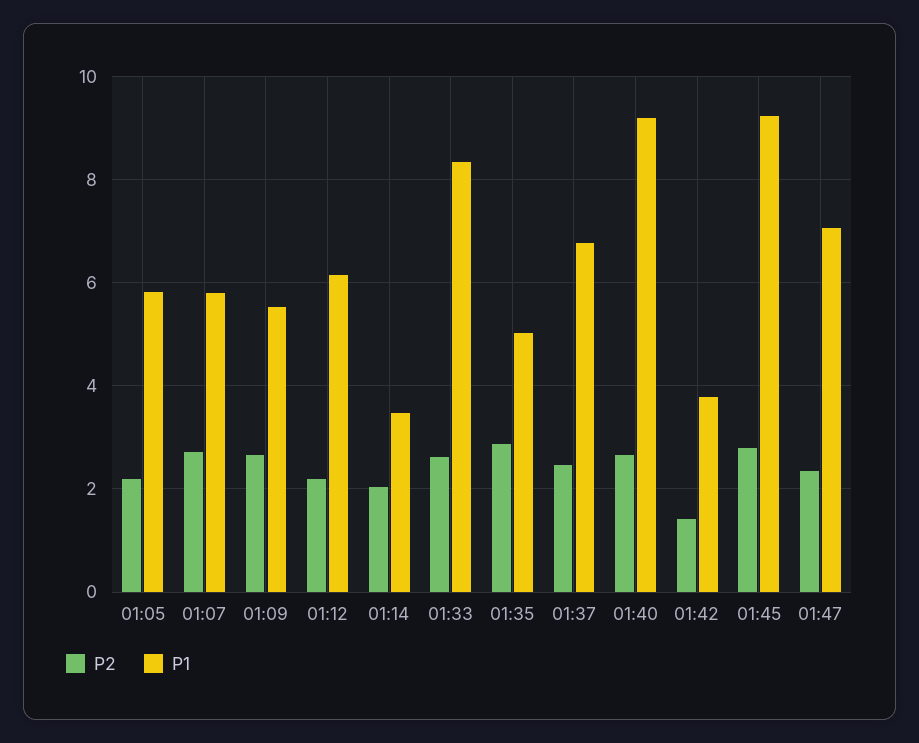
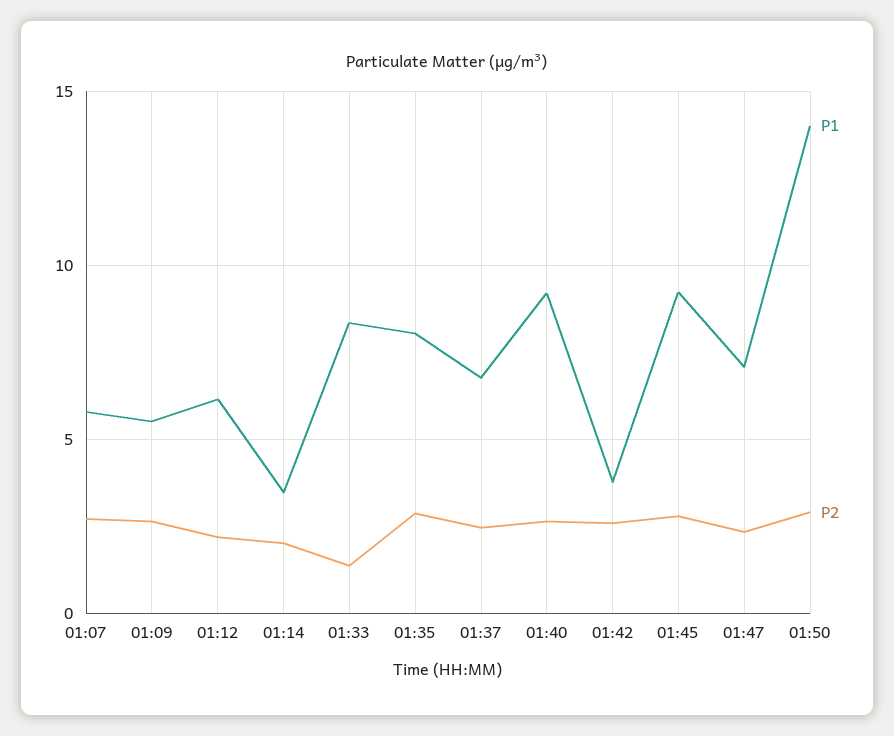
P2, 01:05: 2.2 -> none
P1, 01:05: 5.8 -> none
P2, 01:33: 2.6 -> 1.5
P1, 01:35: 5 -> 8
P2, 01:42: 1.4 -> 2.5
P1, 01:50: none -> 14
P2, 01:50: none -> 3

